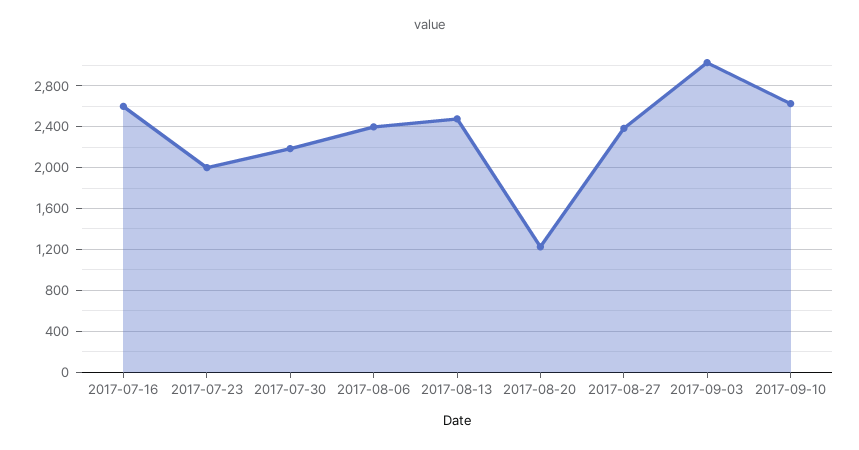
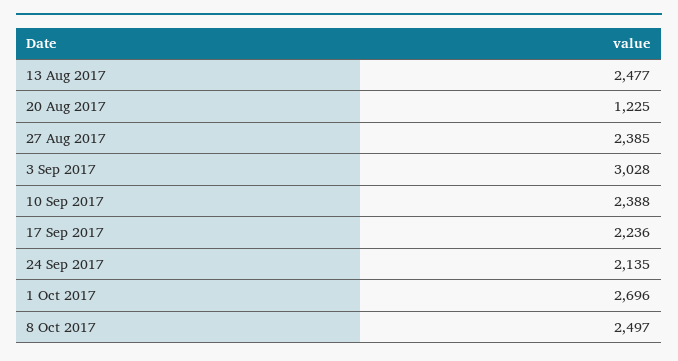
2017-07-16: 2600 -> none
2017-07-23: 2000 -> none
2017-07-30: 2200 -> none
2017-08-06: 2400 -> none
2017-09-10: 2600 -> 2388
17 Sep 2017: none -> 2236
24 Sep 2017: none -> 2135
1 Oct 2017: none -> 2696
8 Oct 2017: none -> 2497

